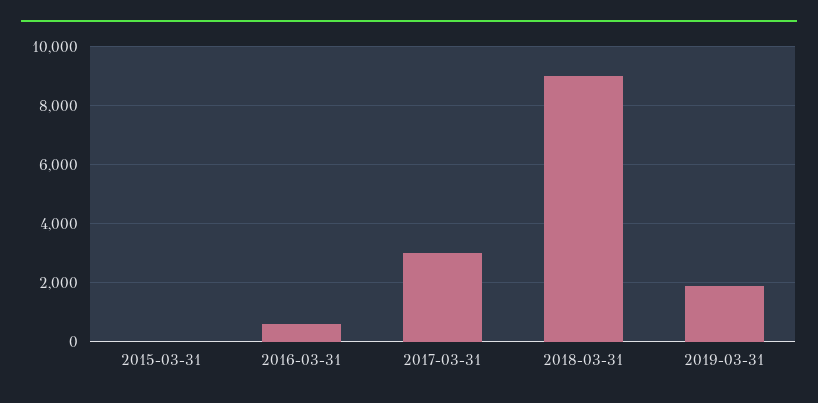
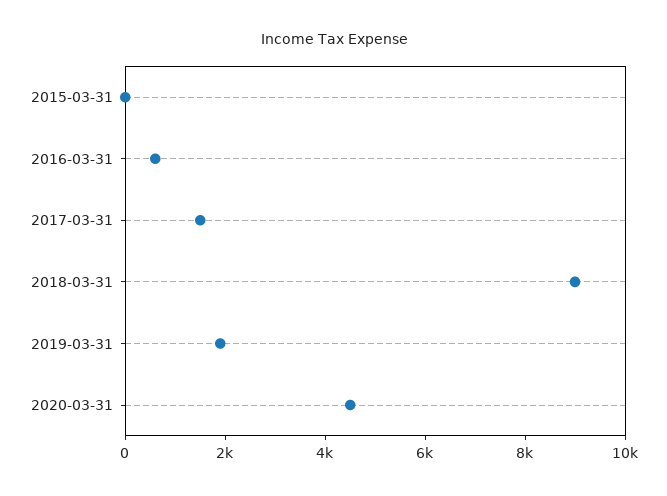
2017-03-31: 3000 -> 1500
2020-03-31: none -> 4500

